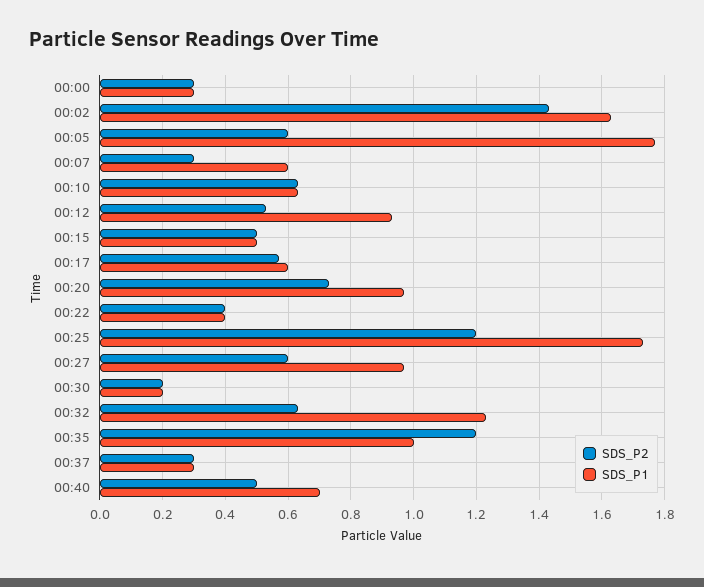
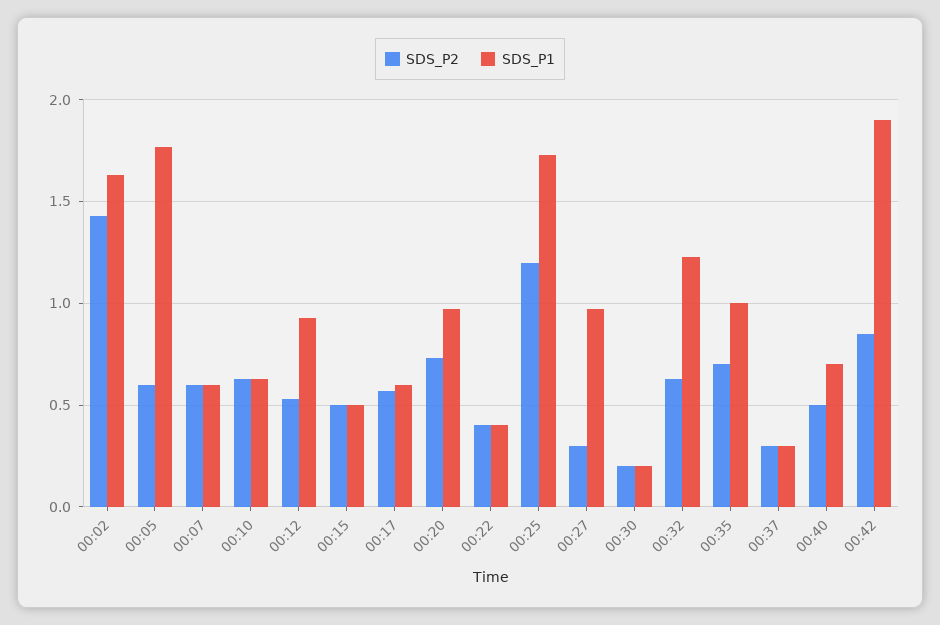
SDS_P2, 00:00: 0.3 -> none
SDS_P1, 00:00: 0.3 -> none
SDS_P2, 00:07: 0.3 -> 0.6
SDS_P2, 00:27: 0.6 -> 0.3
SDS_P2, 00:35: 1.2 -> 0.7
SDS_P2, 00:42: none -> 0.85
SDS_P1, 00:42: none -> 1.9

